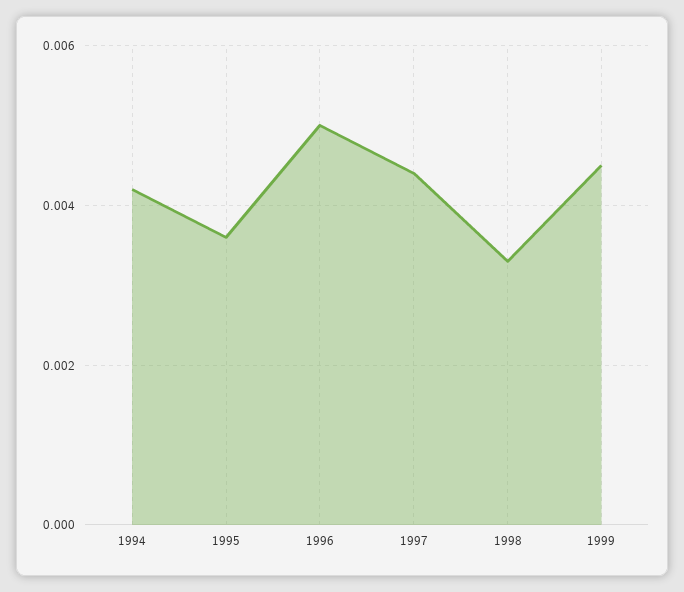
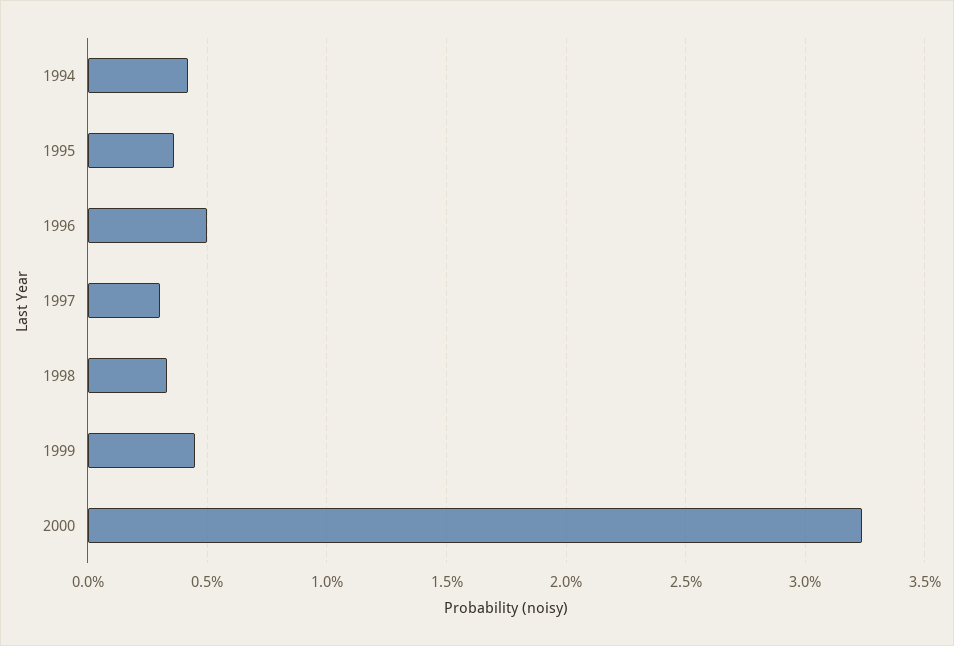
1997: 0.0045 -> 0.003
2000: none -> 0.0325

